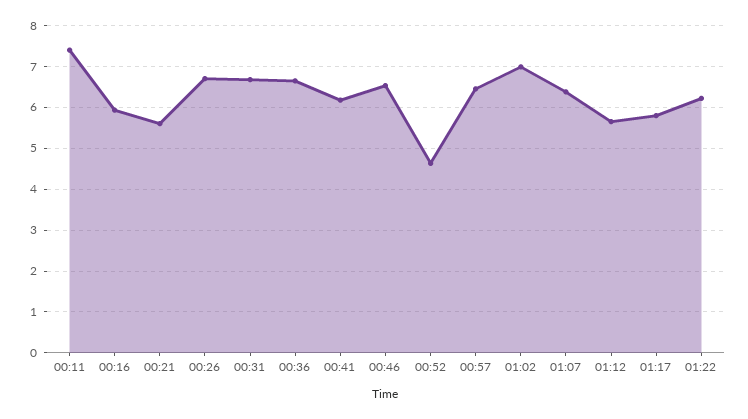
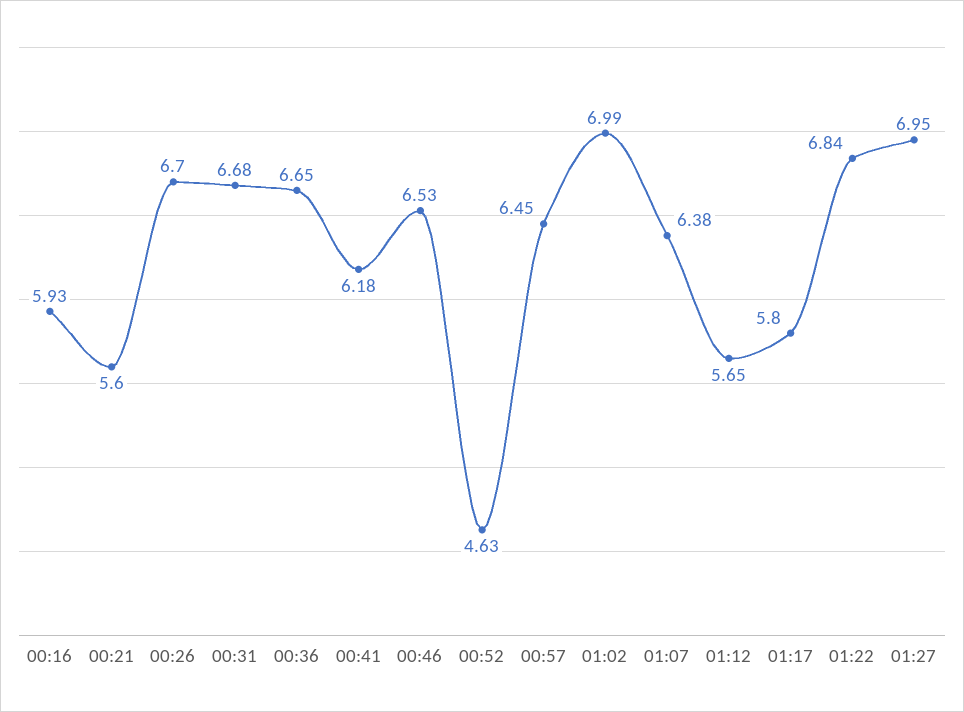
00:11: 7.4 -> none
01:22: 6.2 -> 6.84
01:27: none -> 6.95

